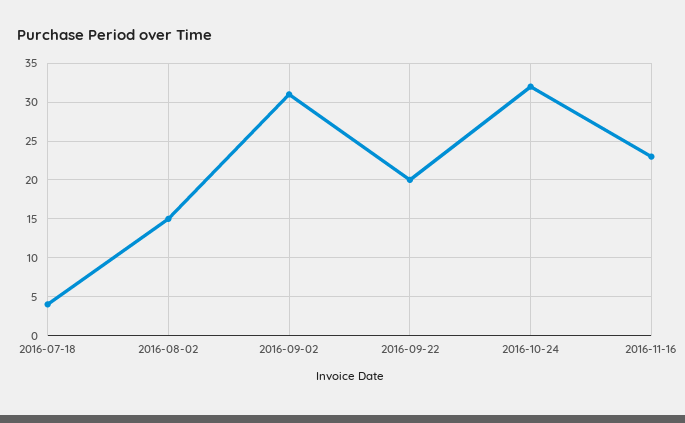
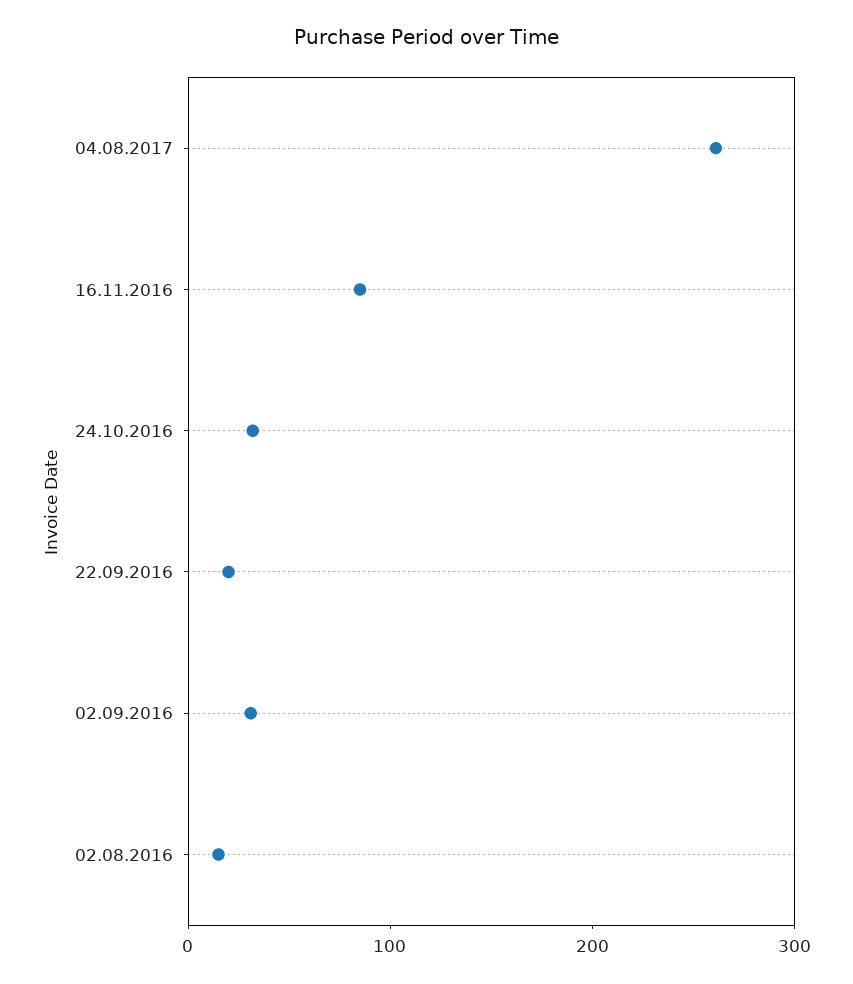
2016-07-18: 4 -> none
2016-11-16: 23 -> 80
04.08.2017: none -> 260

